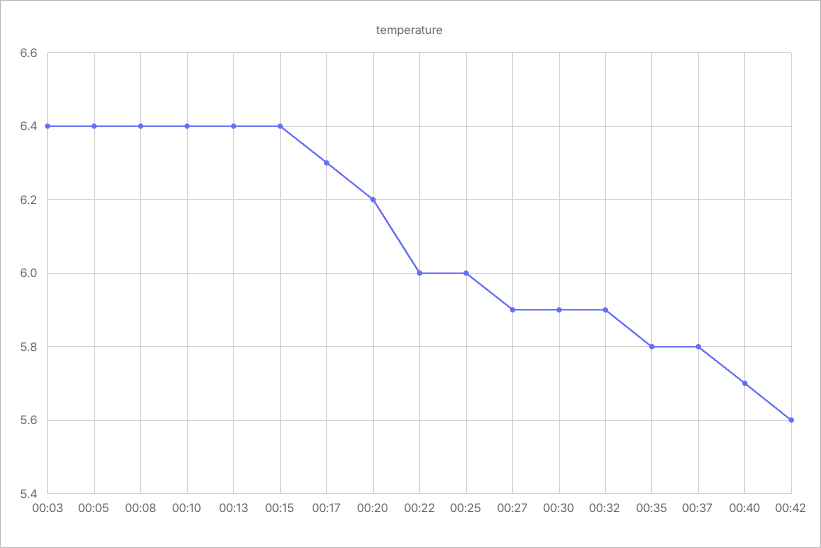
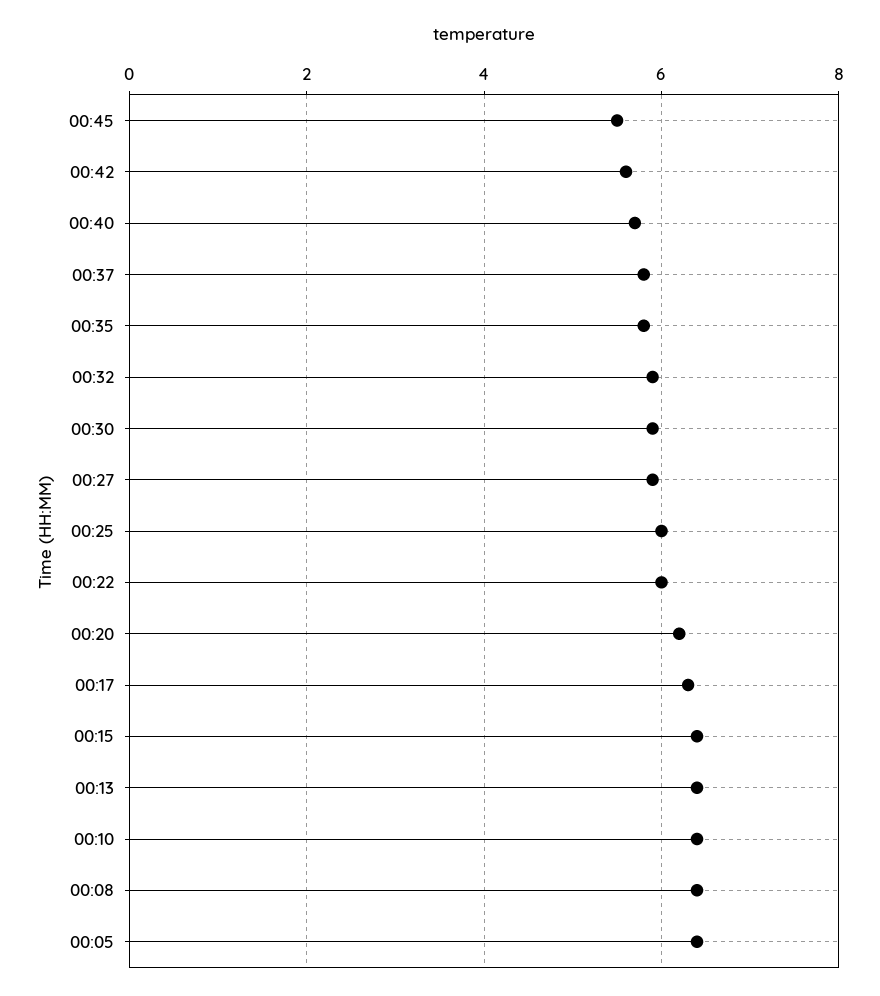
00:03: 6.4 -> none
00:45: none -> 5.5

